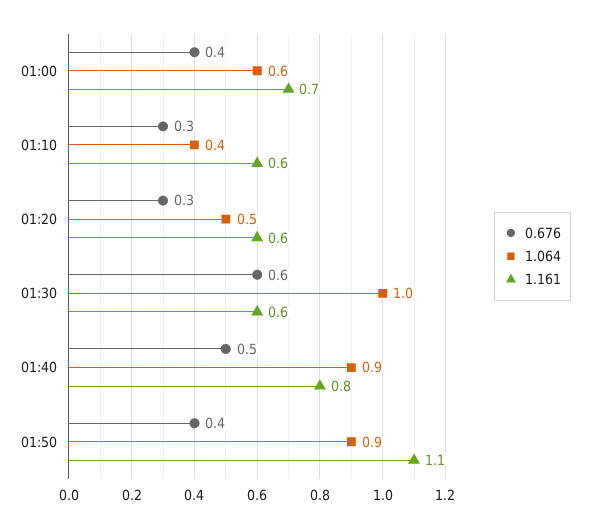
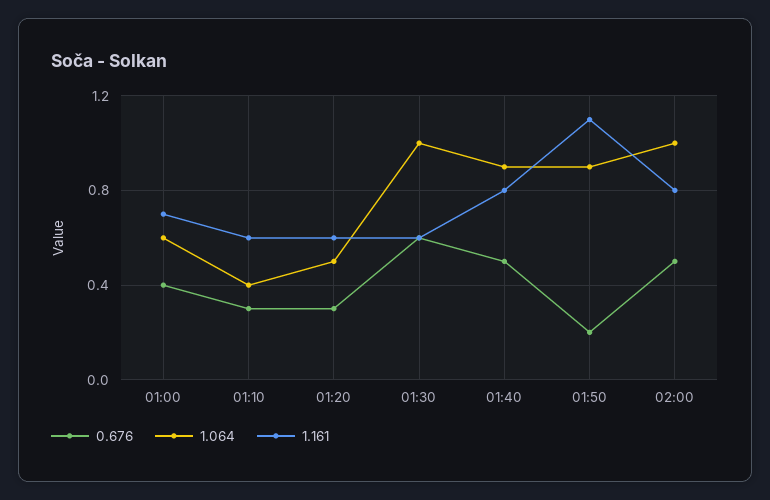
0.676, 01:50: 0.4 -> 0.2
0.676, 02:00: none -> 0.5
1.064, 02:00: none -> 1
1.161, 02:00: none -> 0.8

